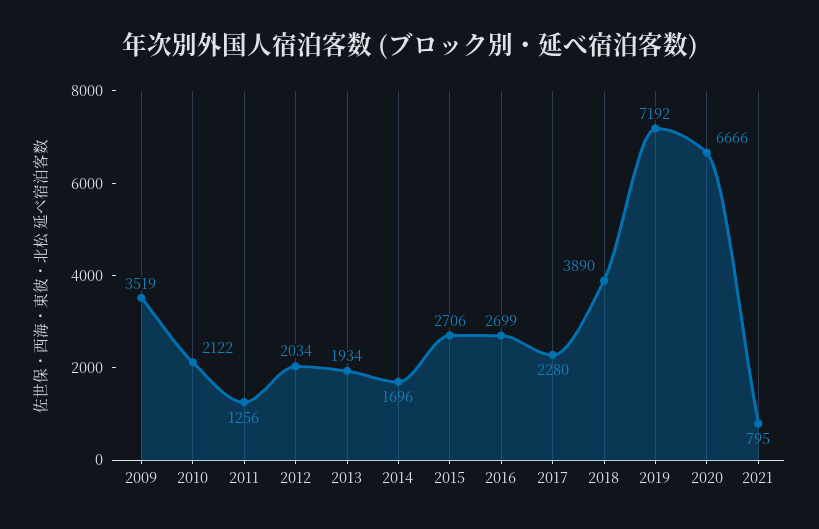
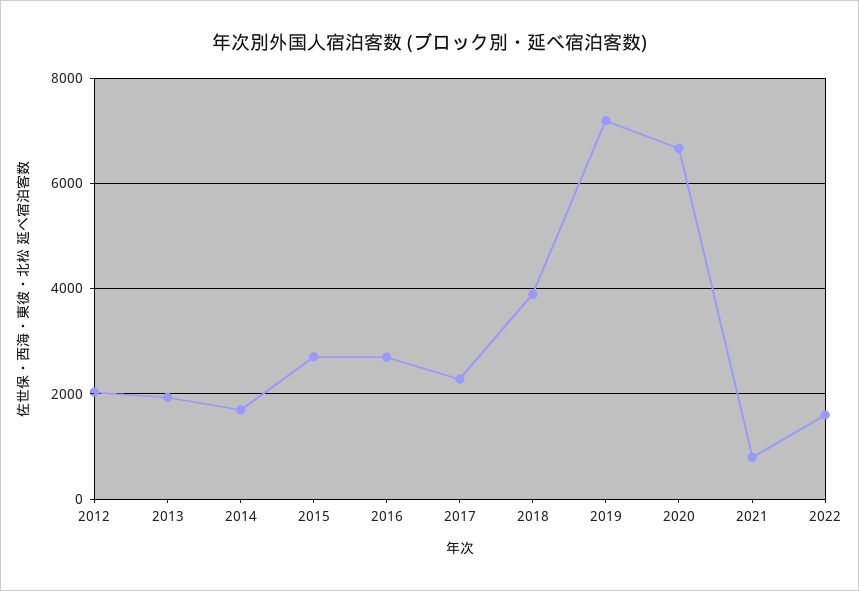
2009: 3519 -> none
2010: 2122 -> none
2011: 1256 -> none
2022: none -> 1600

